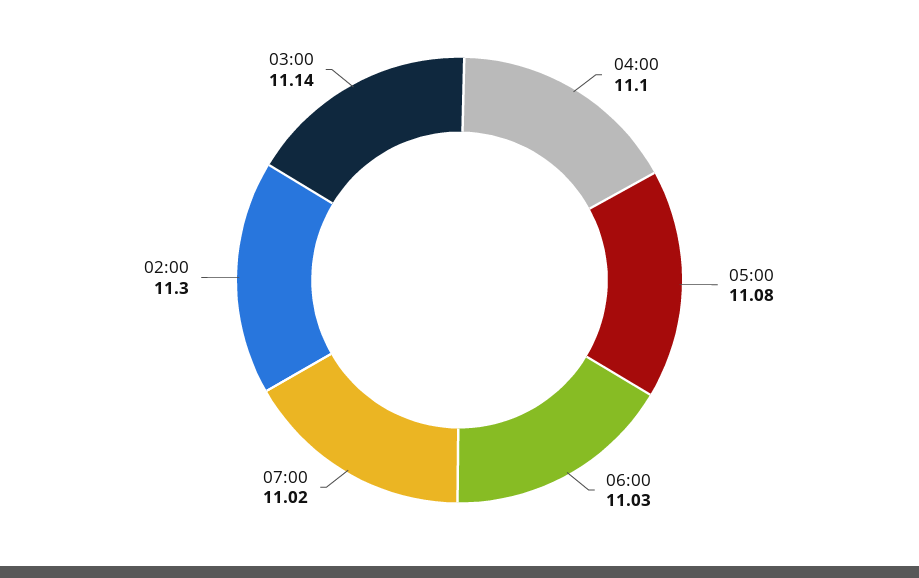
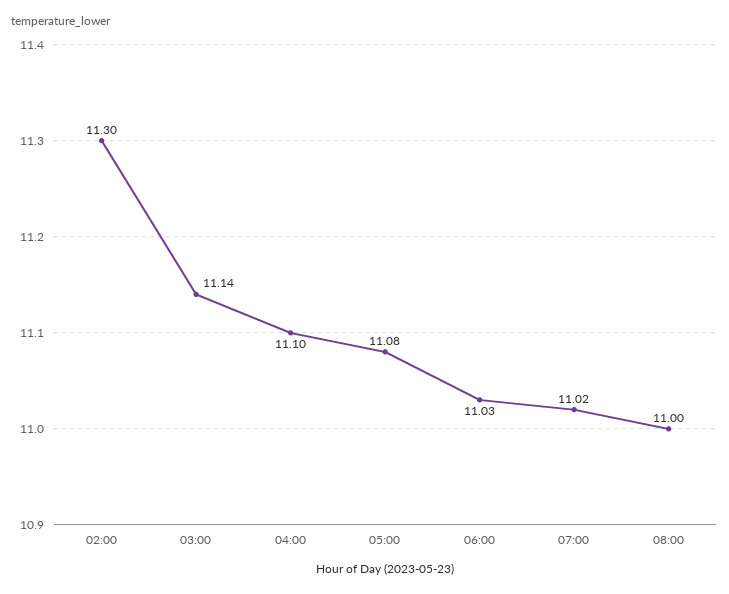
08:00: none -> 11

